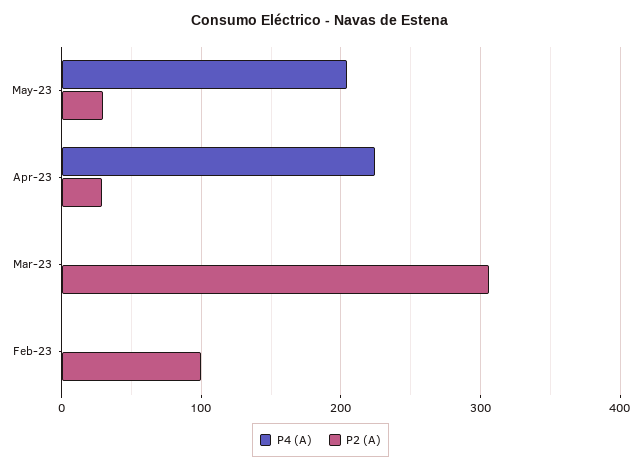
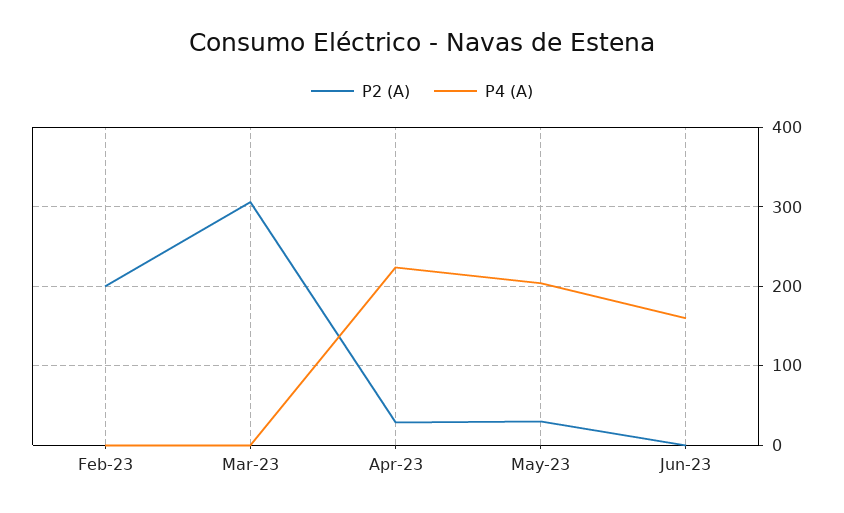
P2 (A), Feb-23: 100 -> 200
P2 (A), Jun-23: none -> 0
P4 (A), Jun-23: none -> 160

